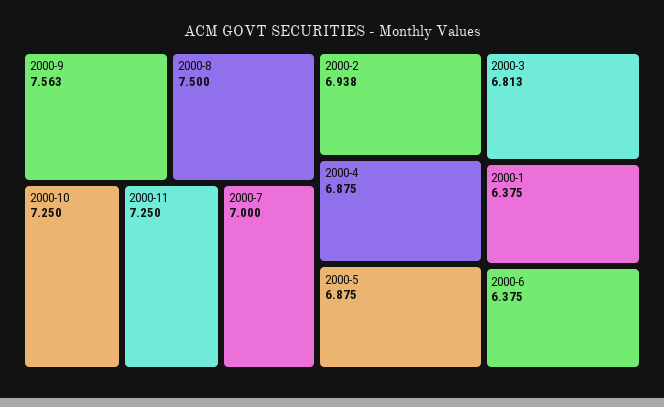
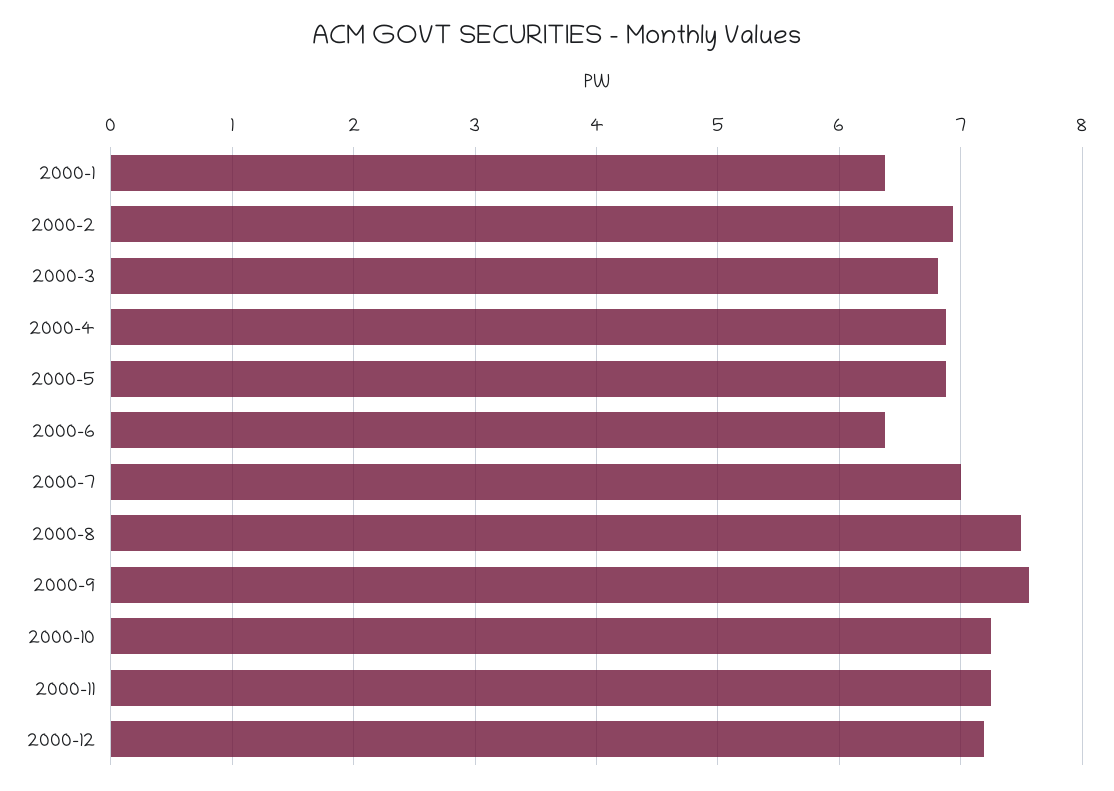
2000-12: none -> 7.2

